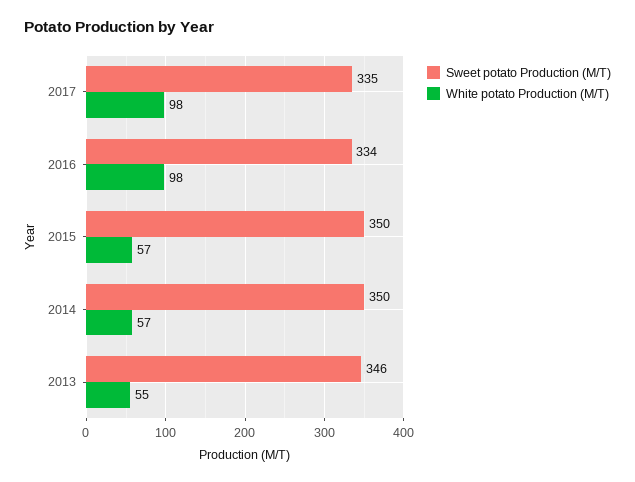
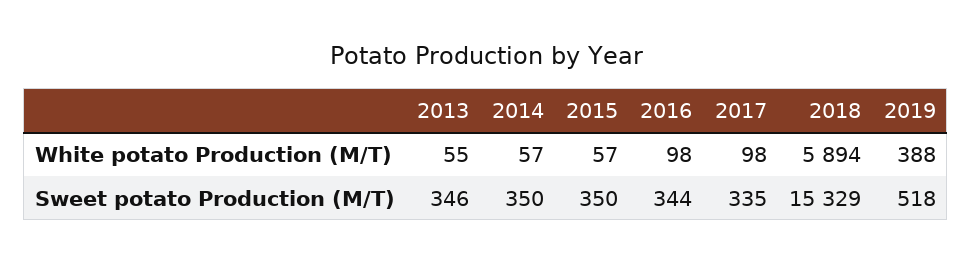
Sweet potato Production (M/T), 2016: 334 -> 344
White potato Production (M/T), 2018: none -> 5894
White potato Production (M/T), 2019: none -> 388
Sweet potato Production (M/T), 2018: none -> 15329
Sweet potato Production (M/T), 2019: none -> 518

